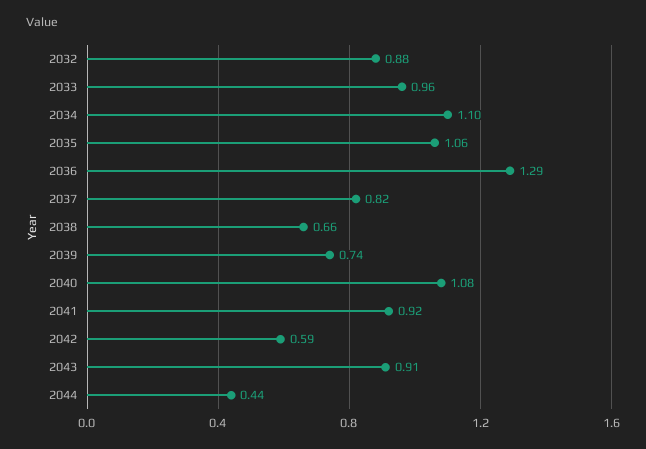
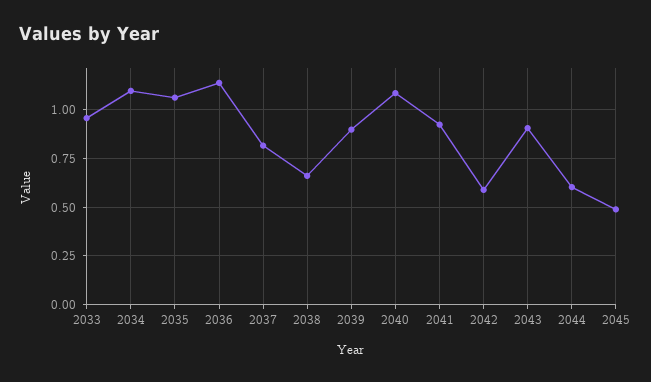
2032: 0.88 -> none
2036: 1.29 -> 1.15
2039: 0.74 -> 0.9
2044: 0.44 -> 0.6
2045: none -> 0.5

